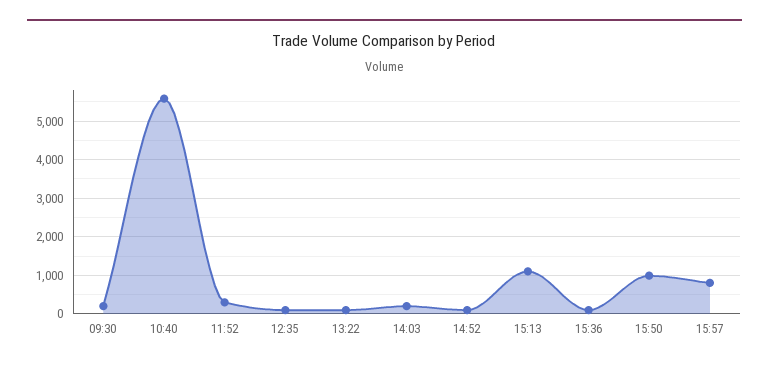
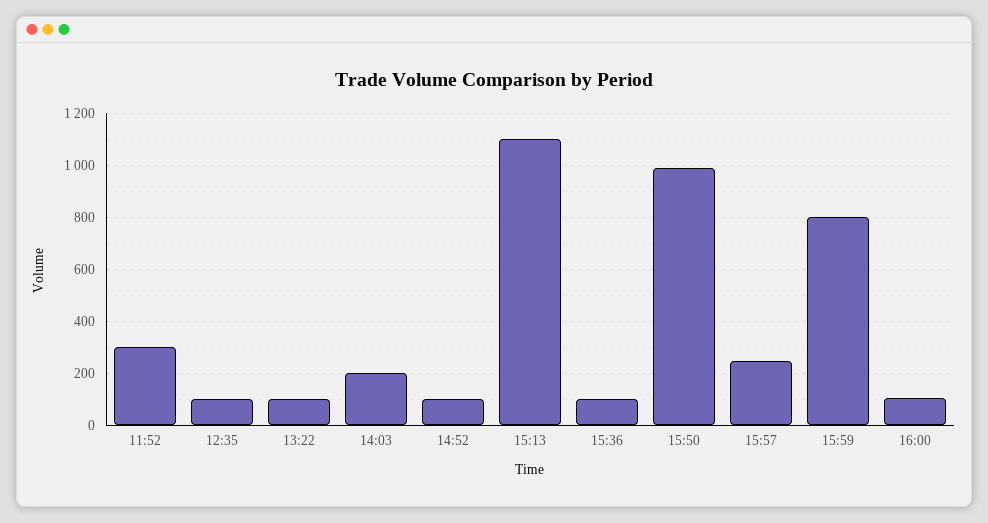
09:30: 200 -> none
10:40: 5600 -> none
15:57: 800 -> 250
15:59: none -> 800
16:00: none -> 100

